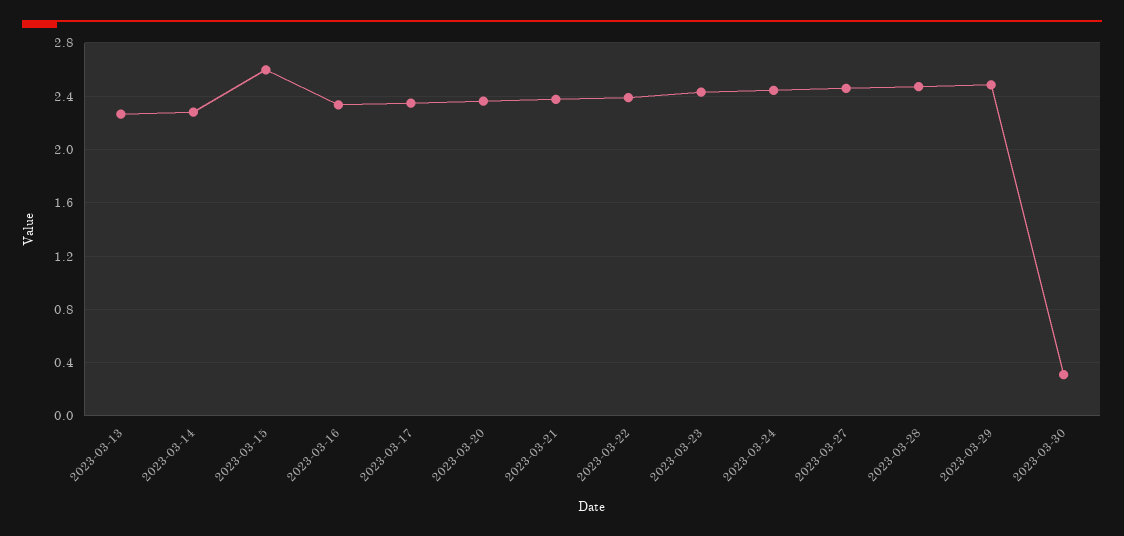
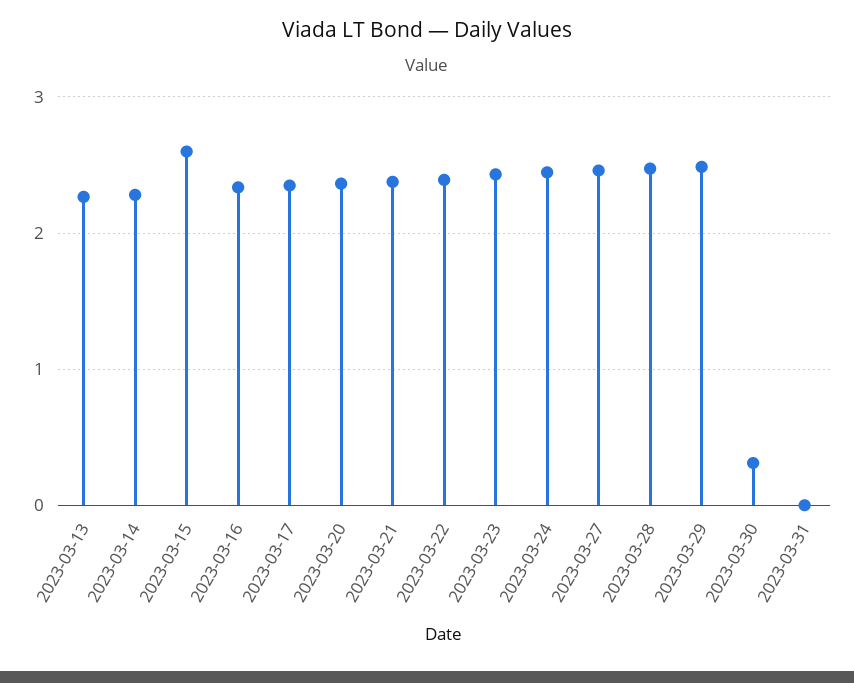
2023-03-31: none -> 0

